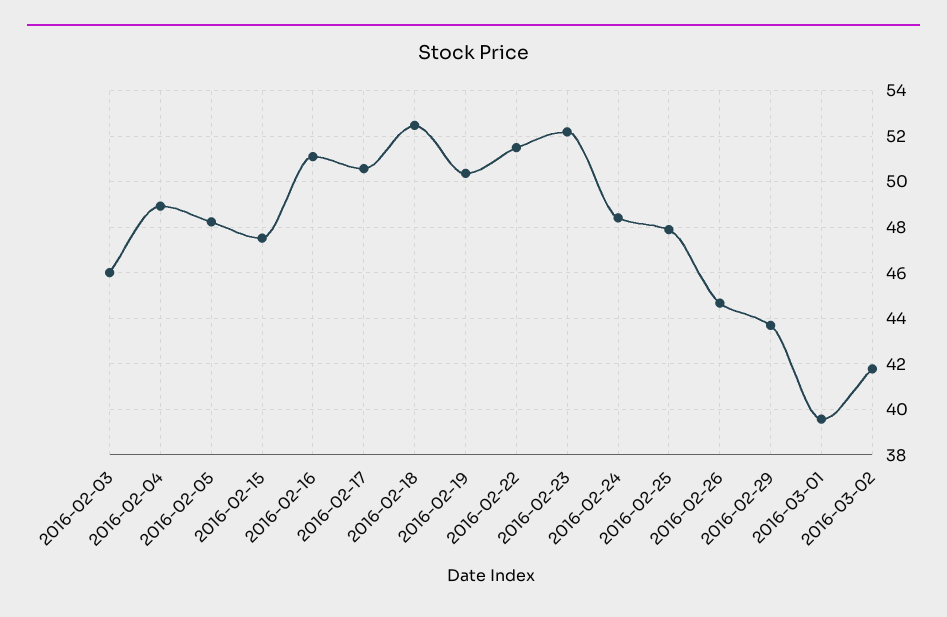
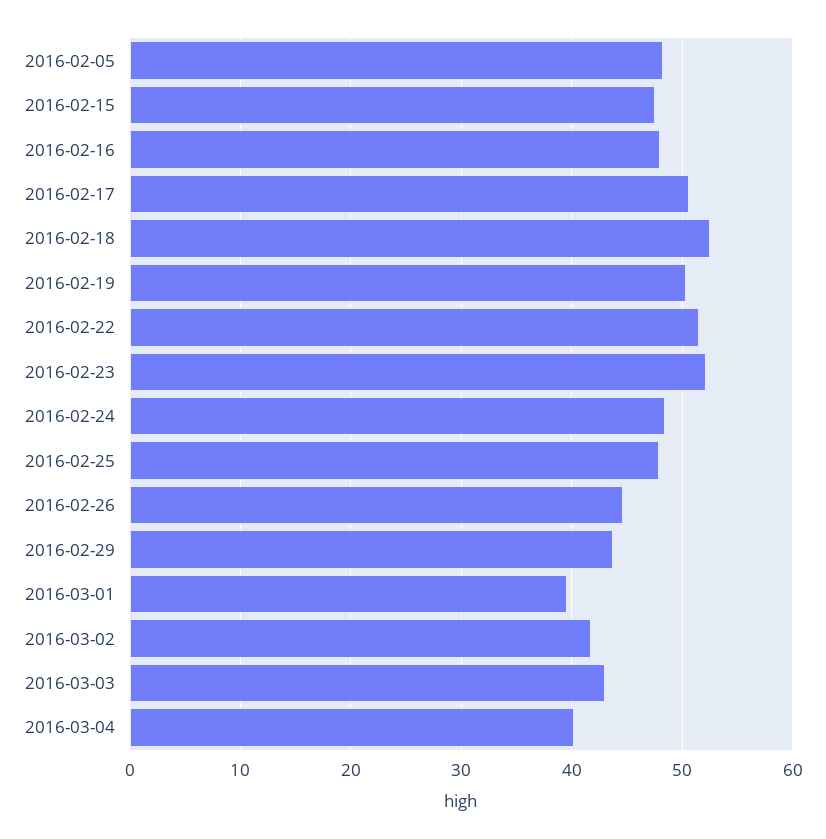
2016-02-03: 46 -> none
2016-02-04: 49 -> none
2016-02-16: 51 -> 48
2016-03-03: none -> 43
2016-03-04: none -> 40

